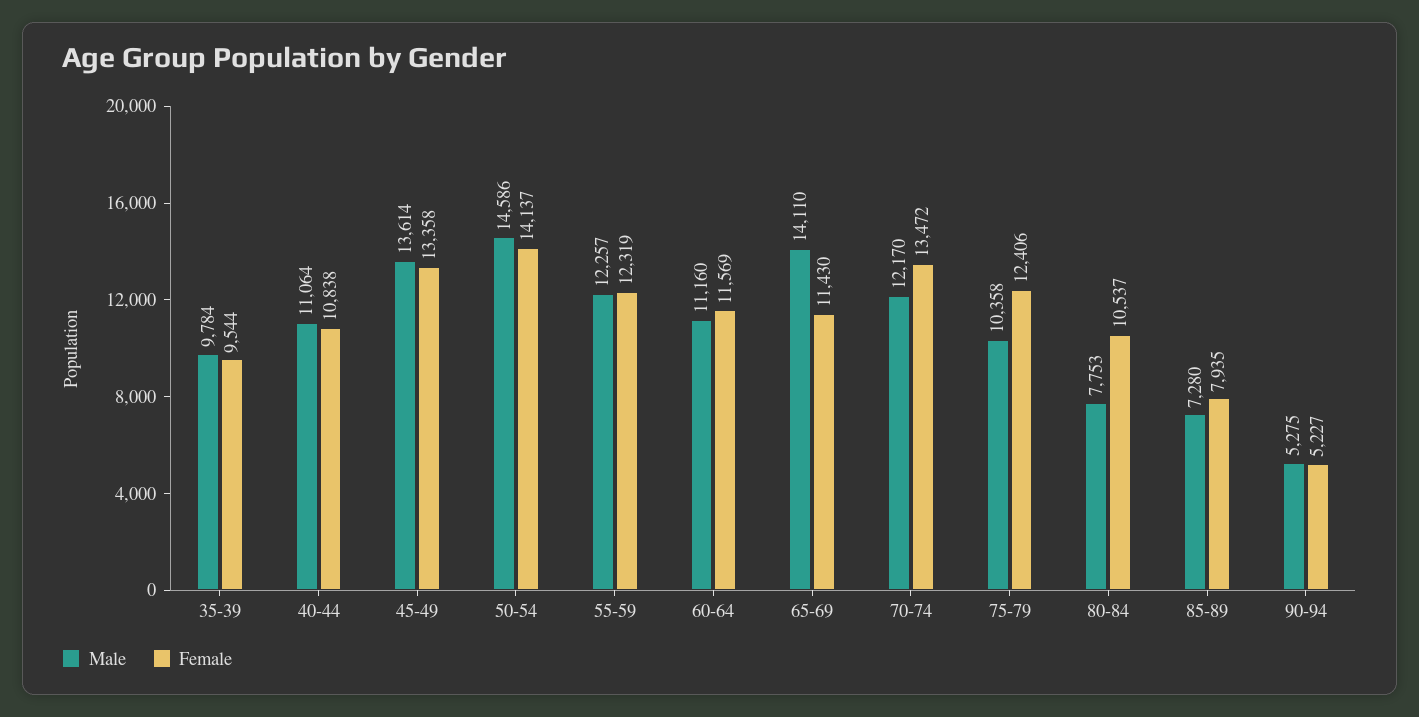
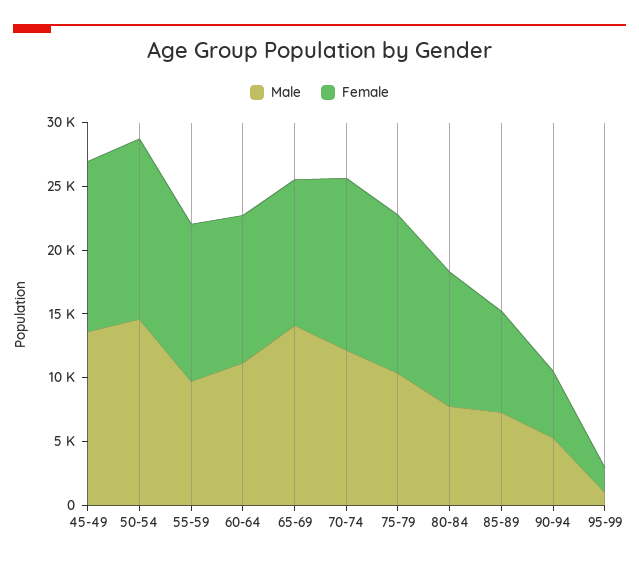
Male, 35-39: 9784 -> none
Female, 35-39: 9544 -> none
Male, 40-44: 11064 -> none
Female, 40-44: 10838 -> none
Male, 55-59: 12257 -> 10000
Male, 95-99: none -> 1000
Female, 95-99: none -> 2000

